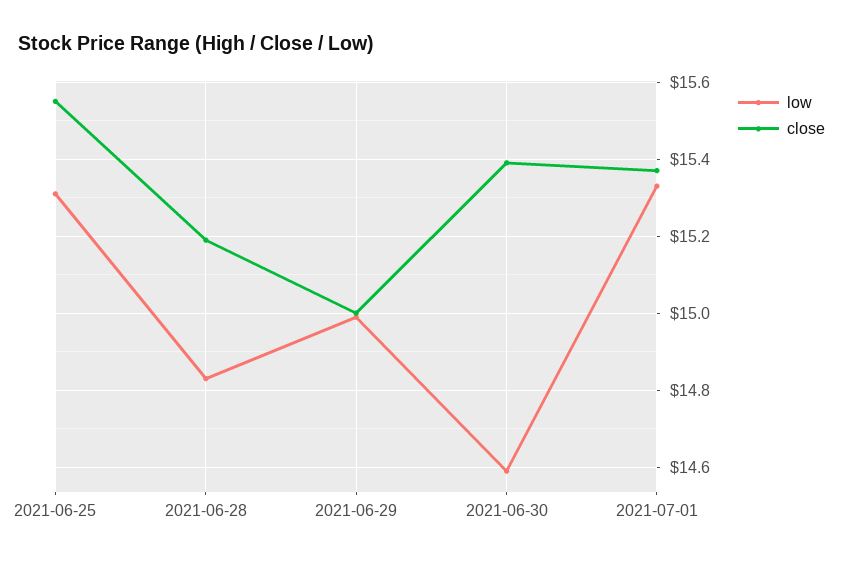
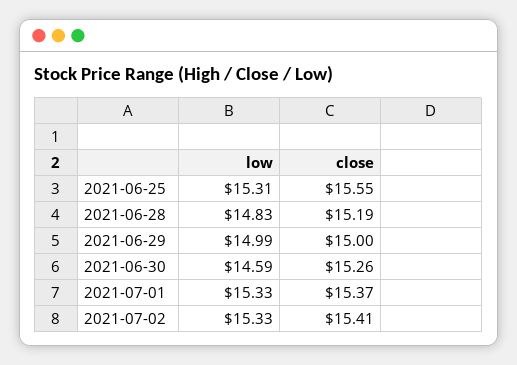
close, 2021-06-30: 15.4 -> 15.26
low, 2021-07-02: none -> 15.33
close, 2021-07-02: none -> 15.41

